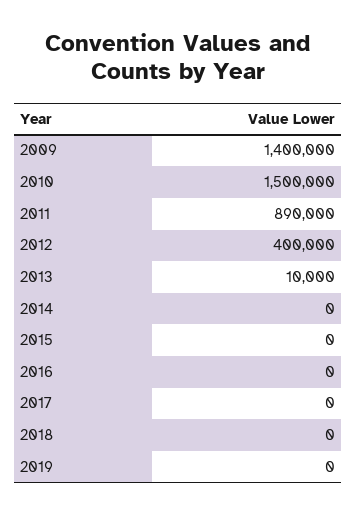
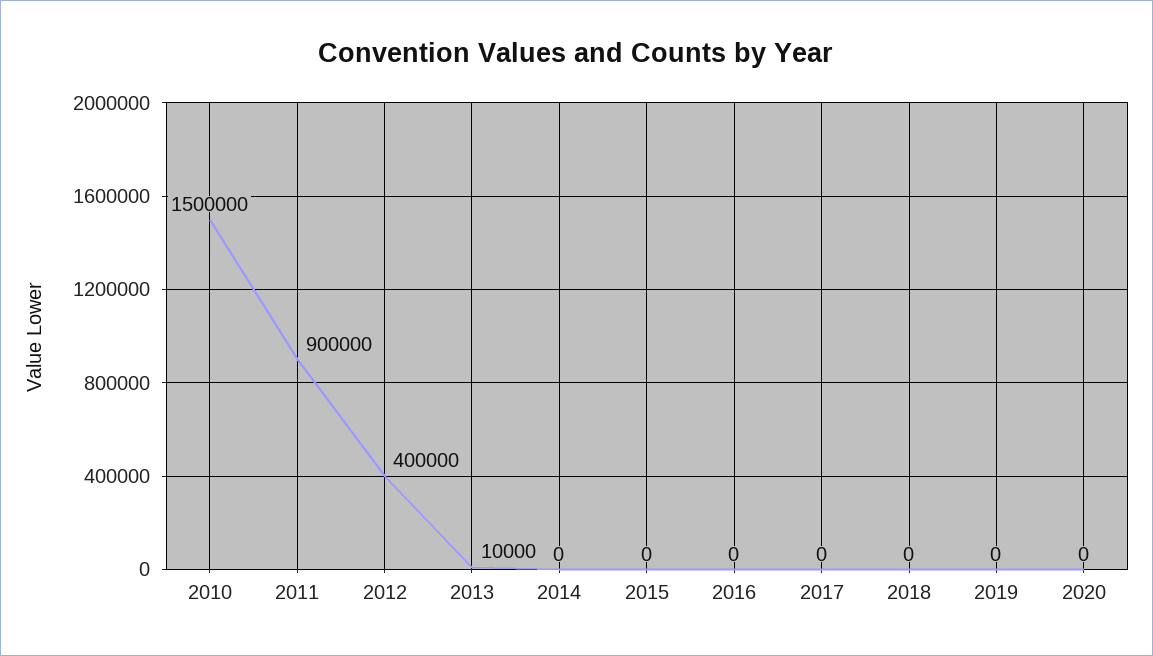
2009: 1400000 -> none
2011: 890000 -> 900000
2020: none -> 0

